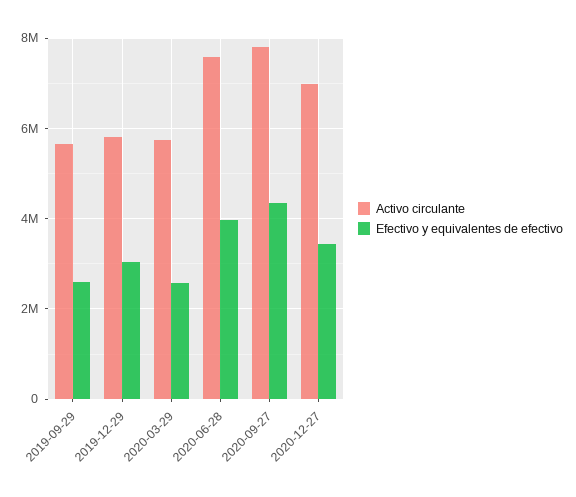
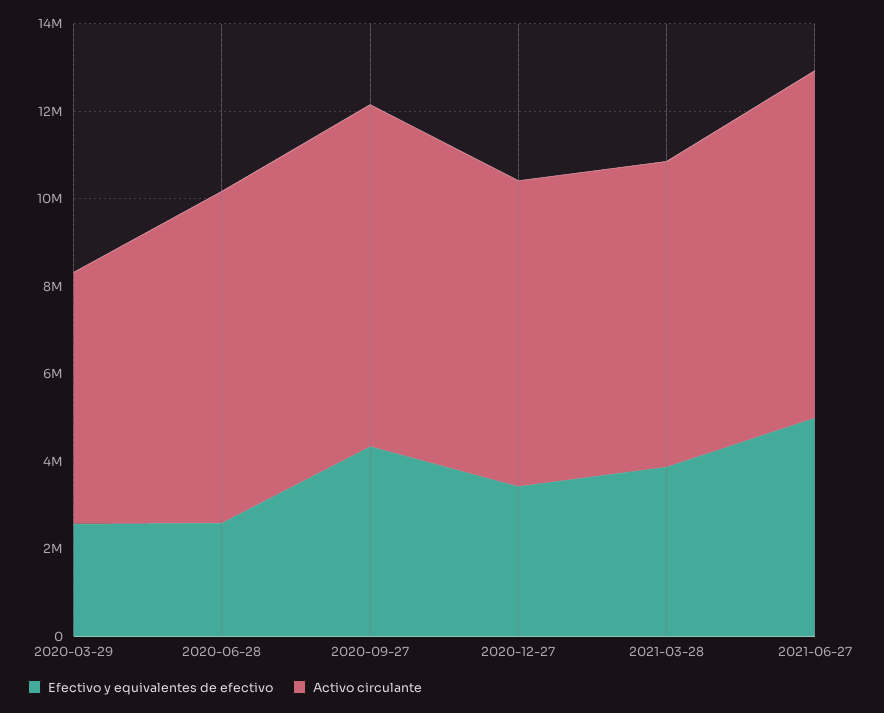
Activo circulante, 2019-09-29: 5600000 -> none
Efectivo y equivalentes de efectivo, 2019-09-29: 2600000 -> none
Activo circulante, 2019-12-29: 5800000 -> none
Efectivo y equivalentes de efectivo, 2019-12-29: 3000000 -> none
Efectivo y equivalentes de efectivo, 2020-06-28: 4000000 -> 2500000
Efectivo y equivalentes de efectivo, 2021-03-28: none -> 4000000
Activo circulante, 2021-03-28: none -> 7000000
Efectivo y equivalentes de efectivo, 2021-06-27: none -> 5000000
Activo circulante, 2021-06-27: none -> 8000000

